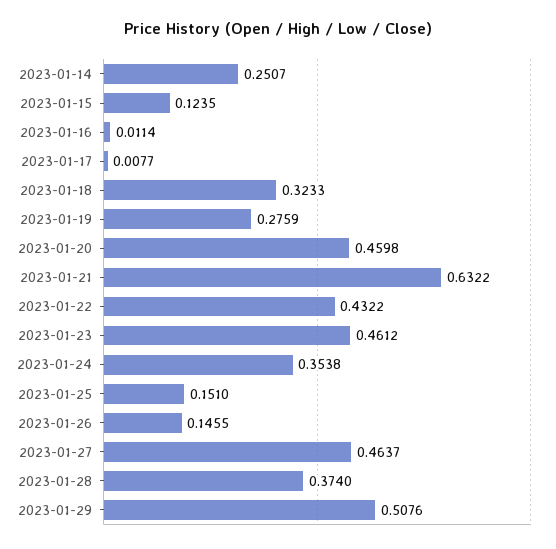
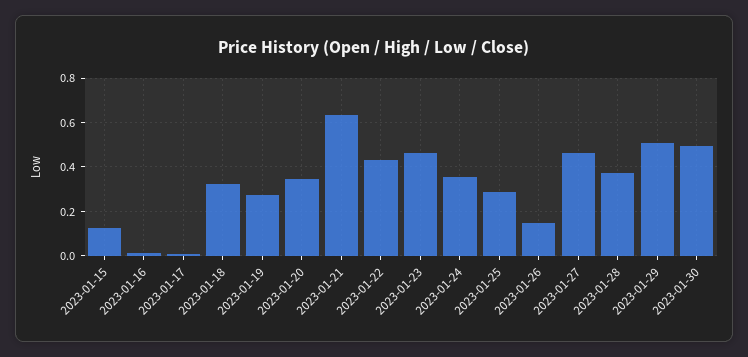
2023-01-14: 0.2507 -> none
2023-01-20: 0.4598 -> 0.35
2023-01-25: 0.151 -> 0.3
2023-01-30: none -> 0.5

